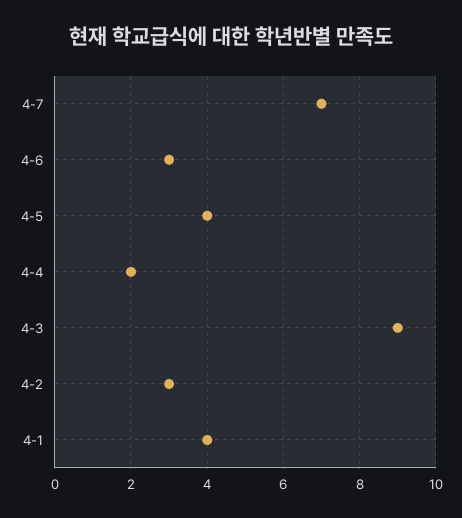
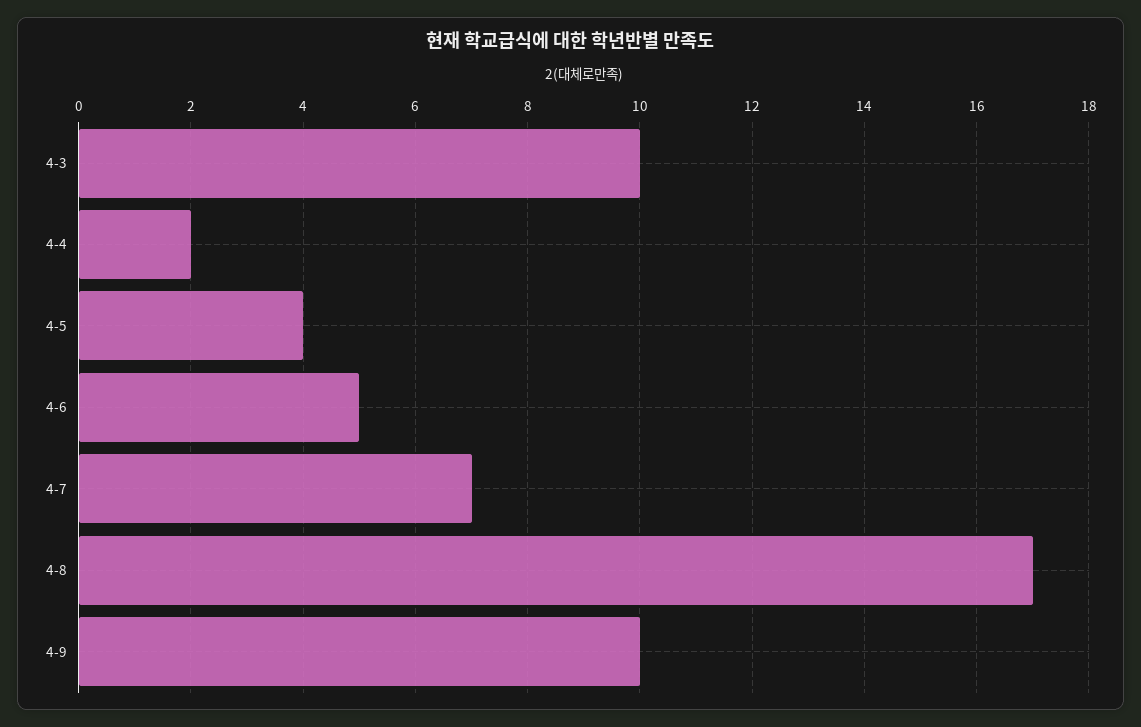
4-6: 3 -> 5
4-3: 9 -> 10
4-2: 3 -> none
4-1: 4 -> none
4-8: none -> 17
4-9: none -> 10

